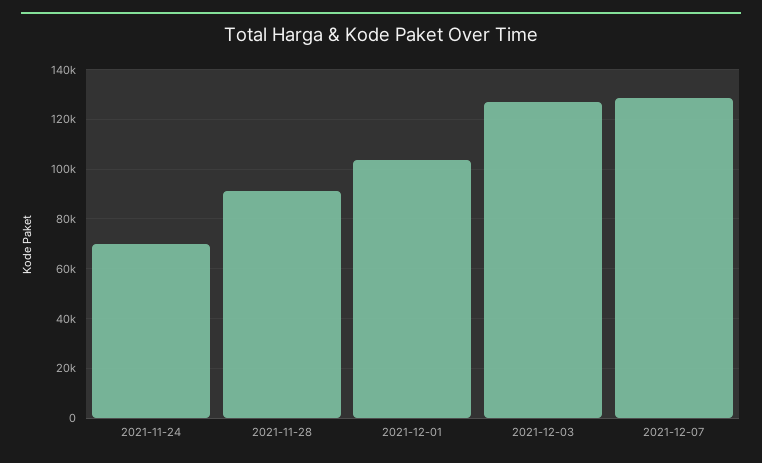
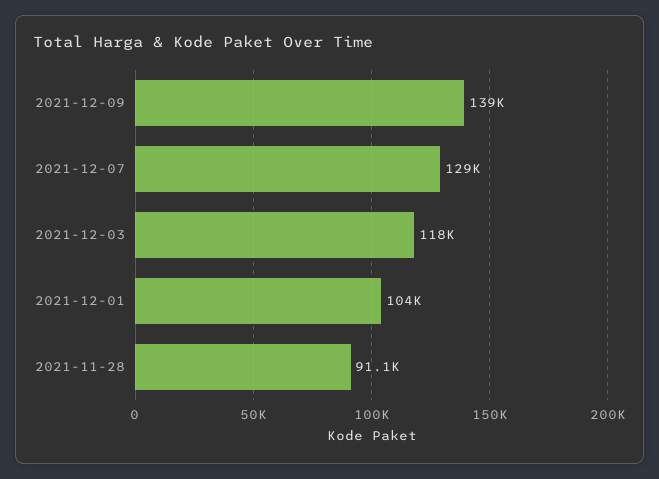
2021-11-24: 70000 -> none
2021-12-03: 127500 -> 118000
2021-12-09: none -> 139000

